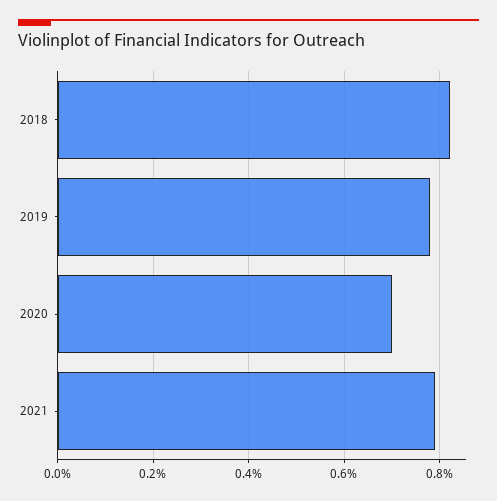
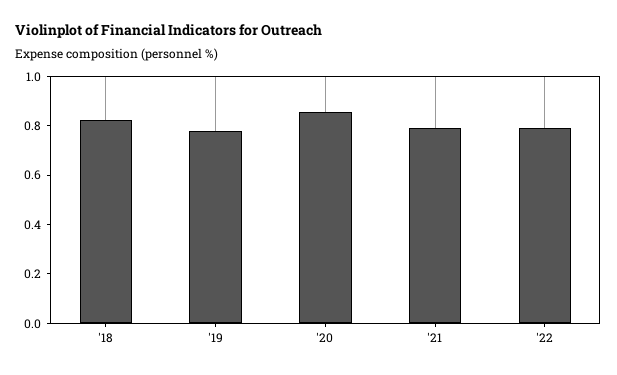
2020: 0.7 -> 0.85
'22: none -> 0.8

